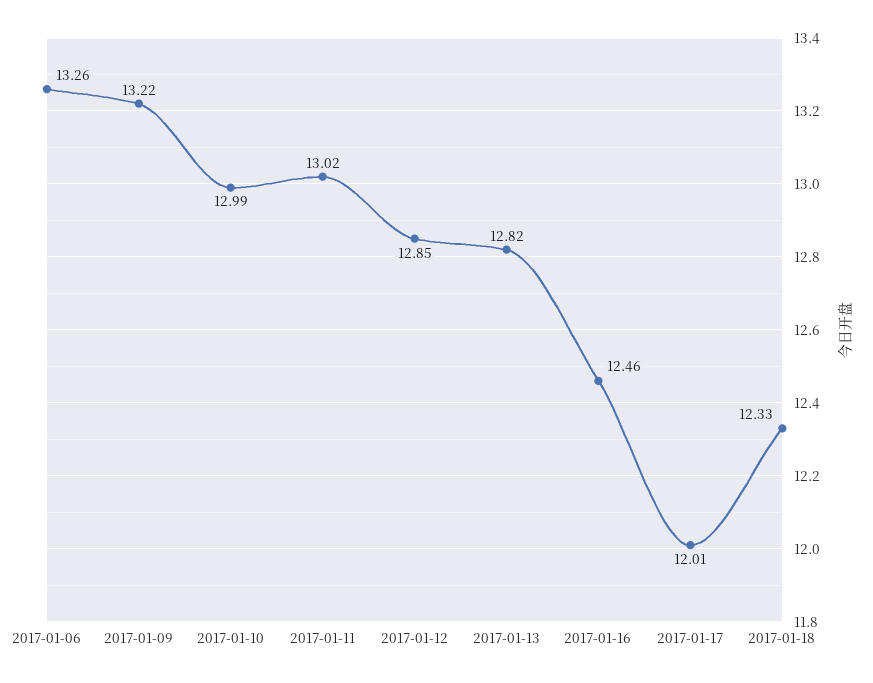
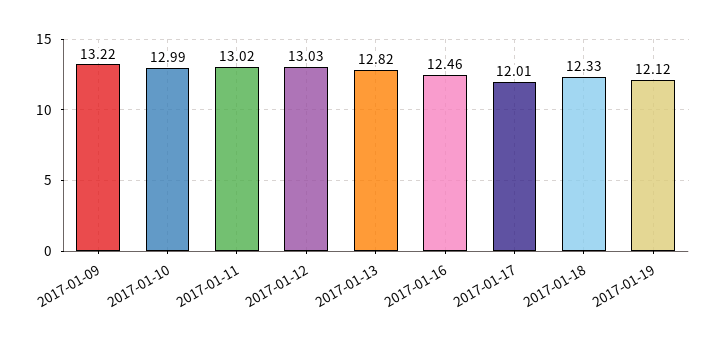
2017-01-06: 13.26 -> none
2017-01-12: 12.85 -> 13.03
2017-01-19: none -> 12.12

